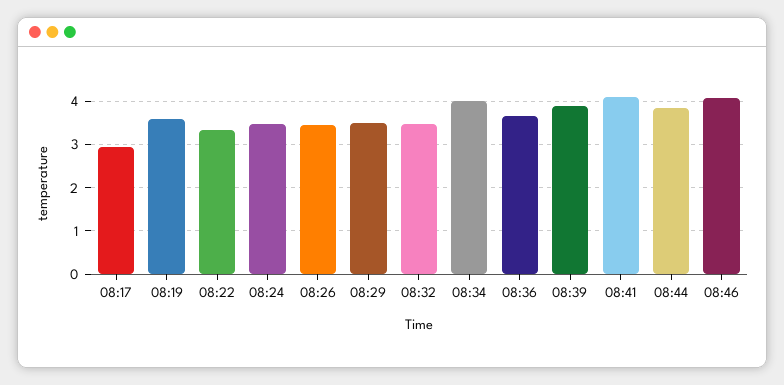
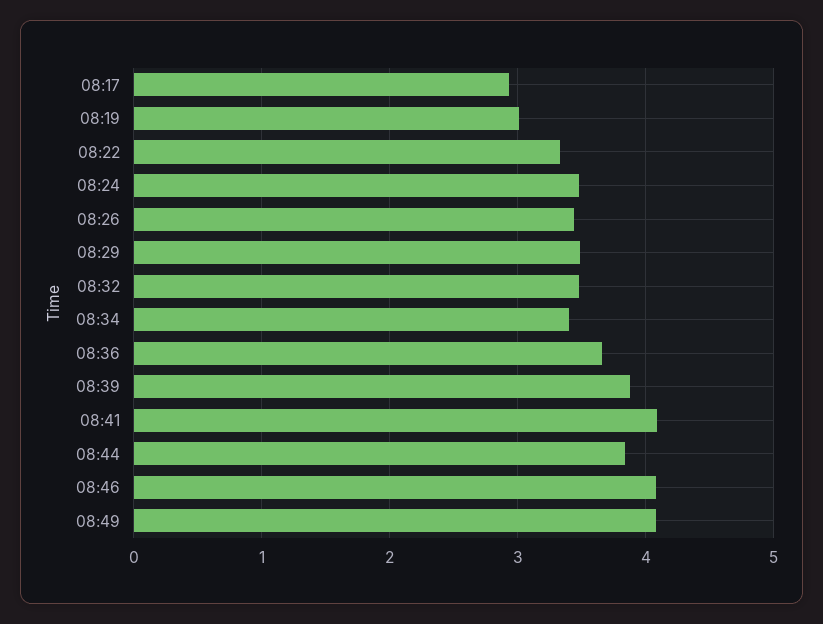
08:19: 3.6 -> 3
08:34: 4 -> 3.4
08:49: none -> 4.1

